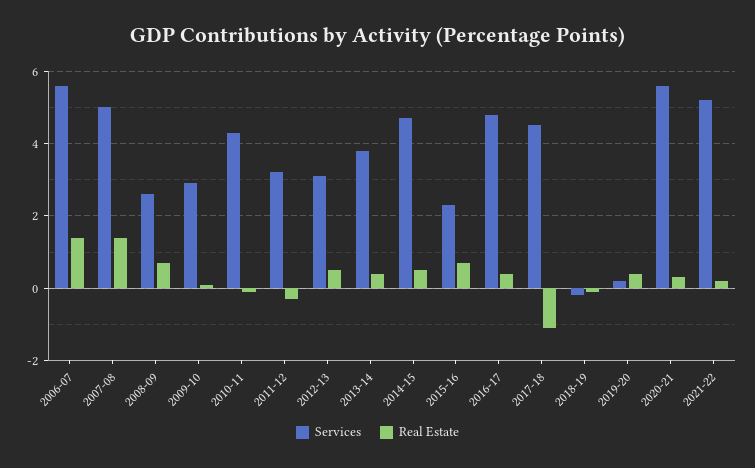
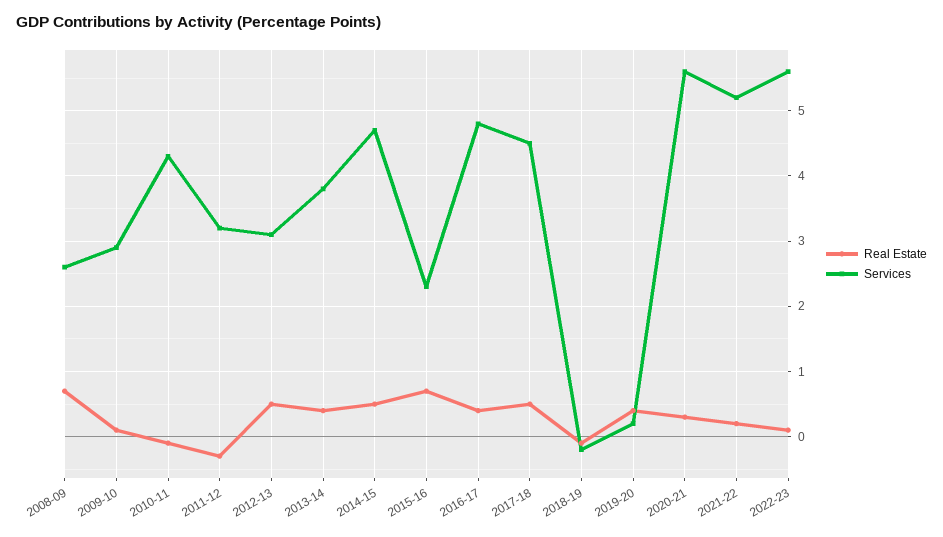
Services, 2006-07: 5.5 -> none
Real Estate, 2006-07: 1.5 -> none
Services, 2007-08: 5 -> none
Real Estate, 2007-08: 1.5 -> none
Real Estate, 2017-18: -1 -> 0.5
Real Estate, 2022-23: none -> 0.1
Services, 2022-23: none -> 5.6

